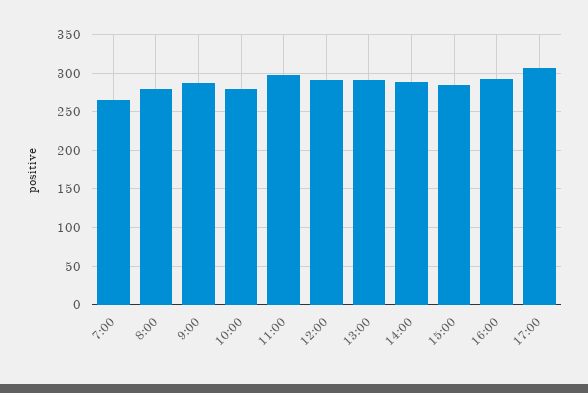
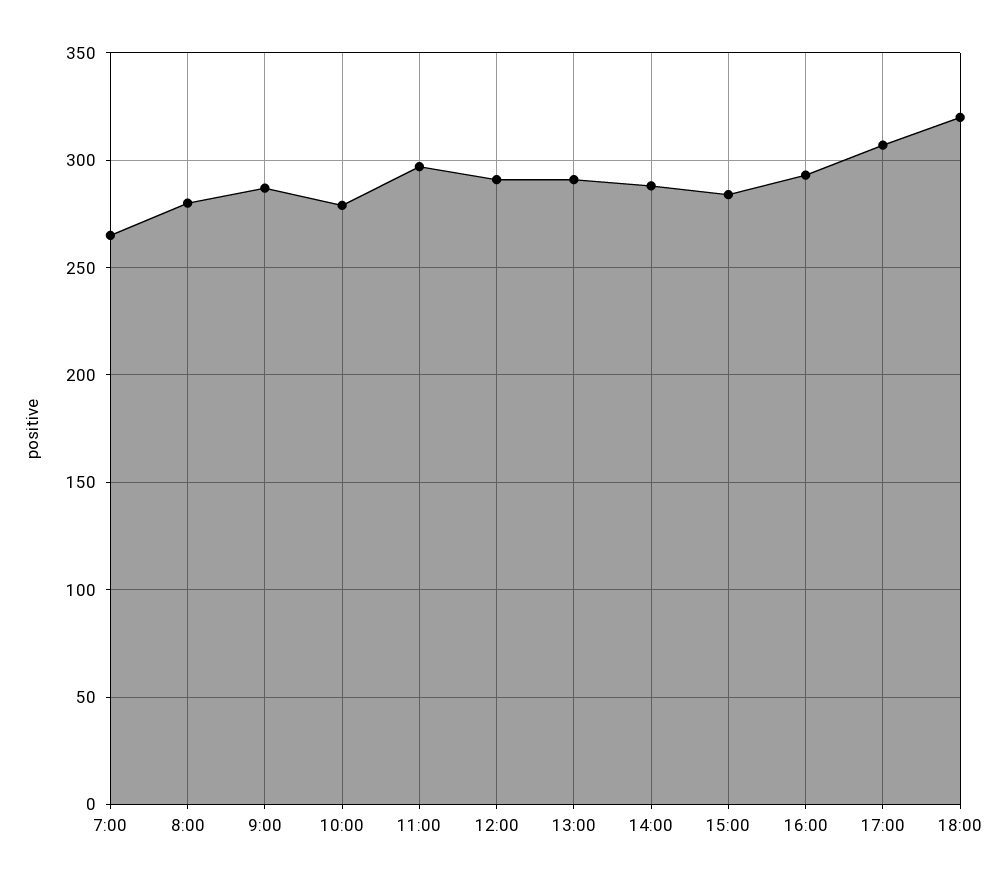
18:00: none -> 320

